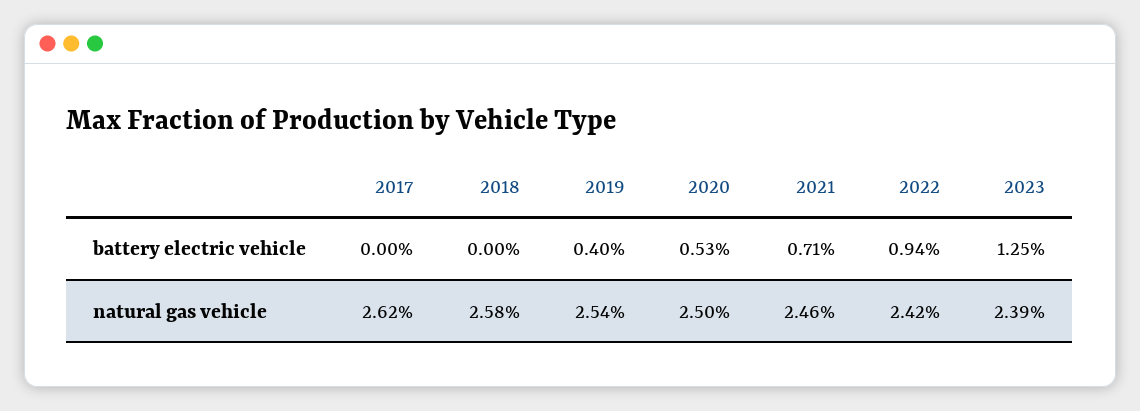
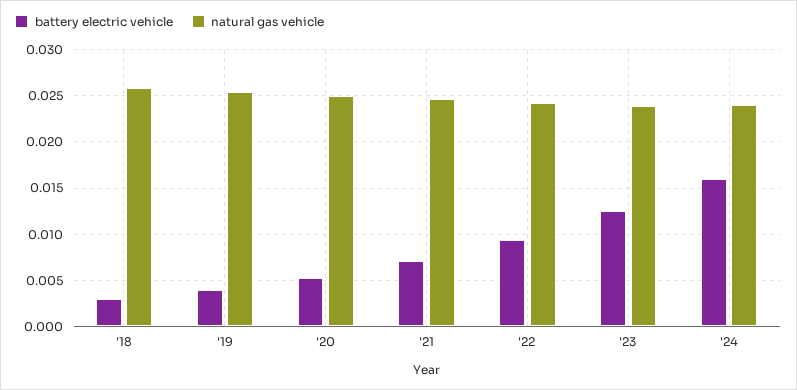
battery electric vehicle, 2017: 0 -> none
battery electric vehicle, 2018: 0 -> 0.003
natural gas vehicle, 2017: 0.0262 -> none
battery electric vehicle, '24: none -> 0.016
natural gas vehicle, '24: none -> 0.024

